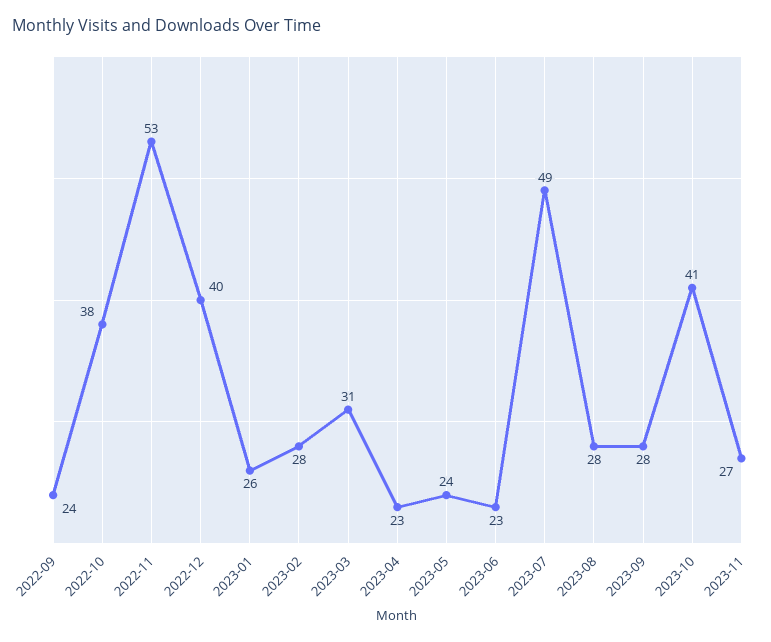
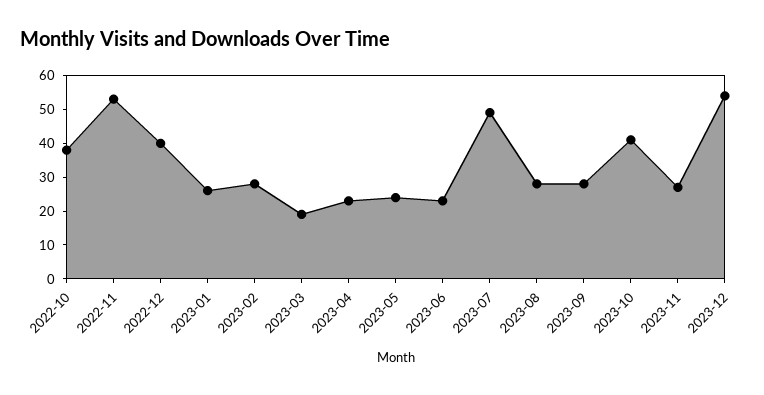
2022-09: 24 -> none
2023-03: 31 -> 20
2023-12: none -> 55

